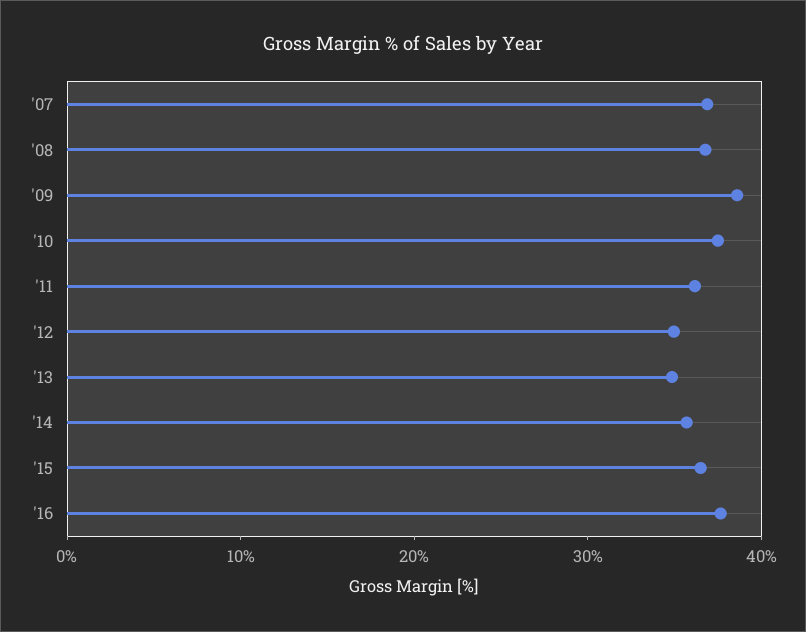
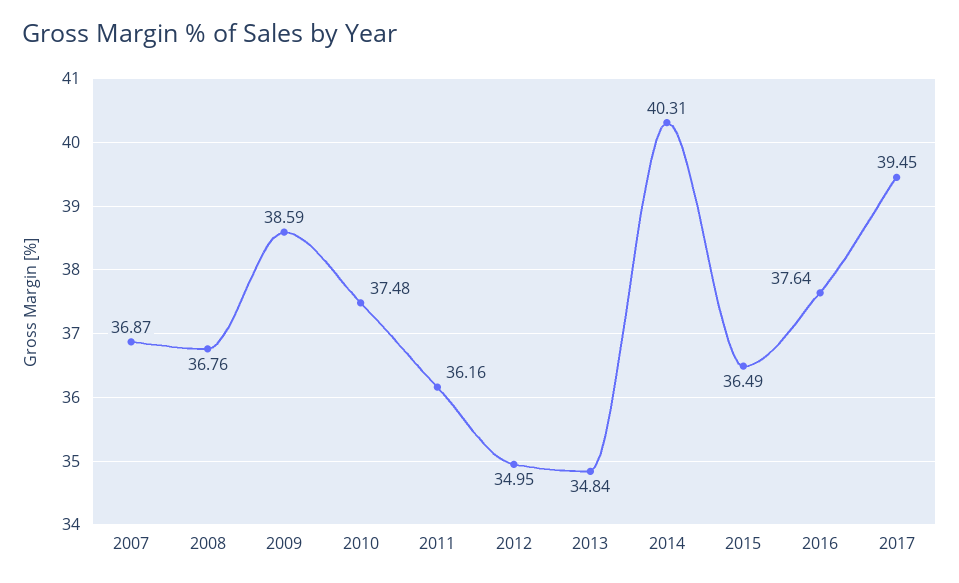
'14: 36 -> 40.31
2017: none -> 39.45

